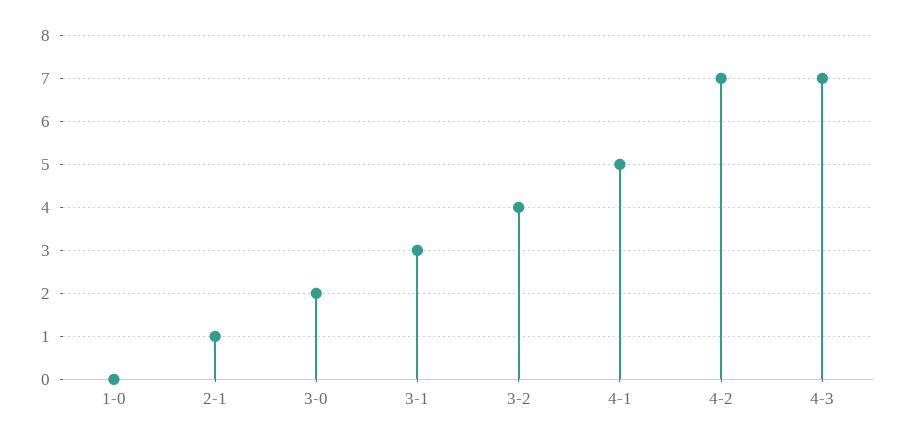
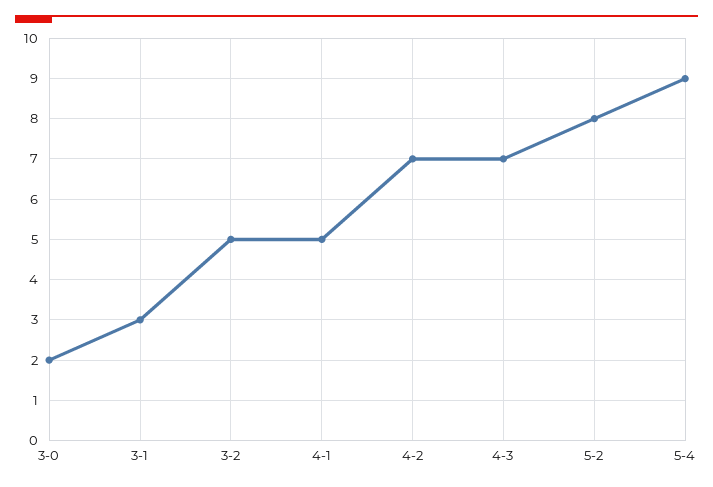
1-0: 0 -> none
2-1: 1 -> none
3-2: 4 -> 5
5-2: none -> 8
5-4: none -> 9

